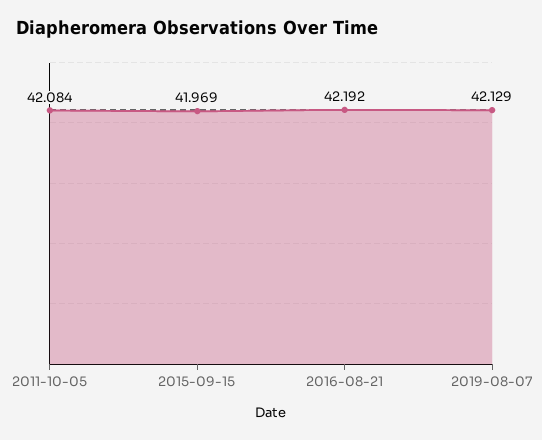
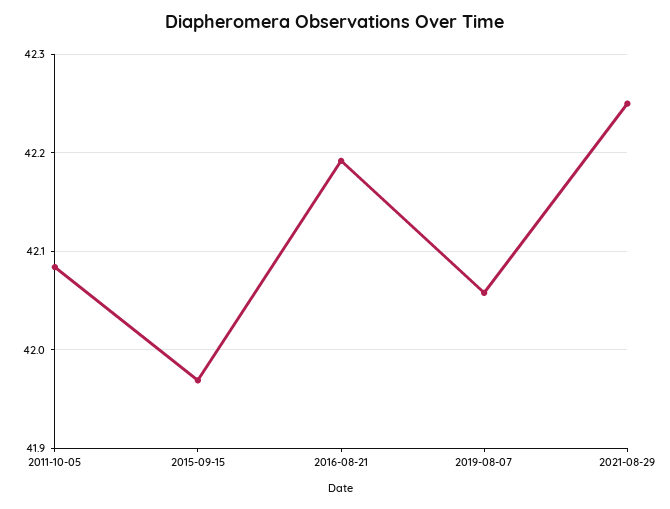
2019-08-07: 42.129 -> 42.06
2021-08-29: none -> 42.25

